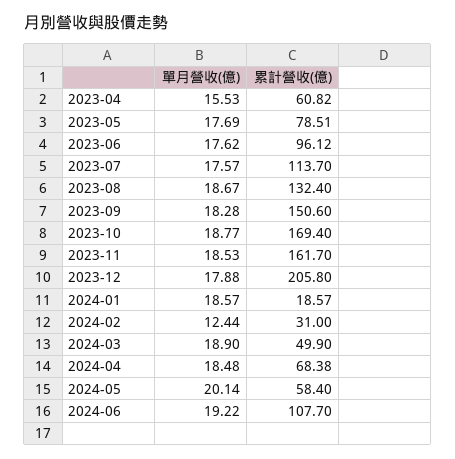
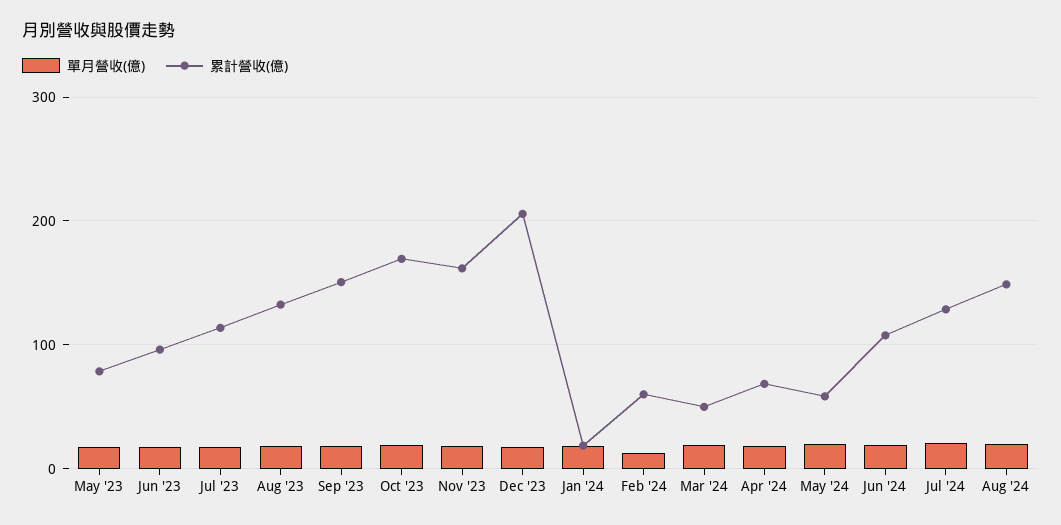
單月營收(億), 2023-04: 15.53 -> none
累計營收(億), 2023-04: 60.82 -> none
累計營收(億), 2024-02: 31 -> 60
單月營收(億), Jul '24: none -> 20
累計營收(億), Jul '24: none -> 130
單月營收(億), Aug '24: none -> 20
累計營收(億), Aug '24: none -> 150

